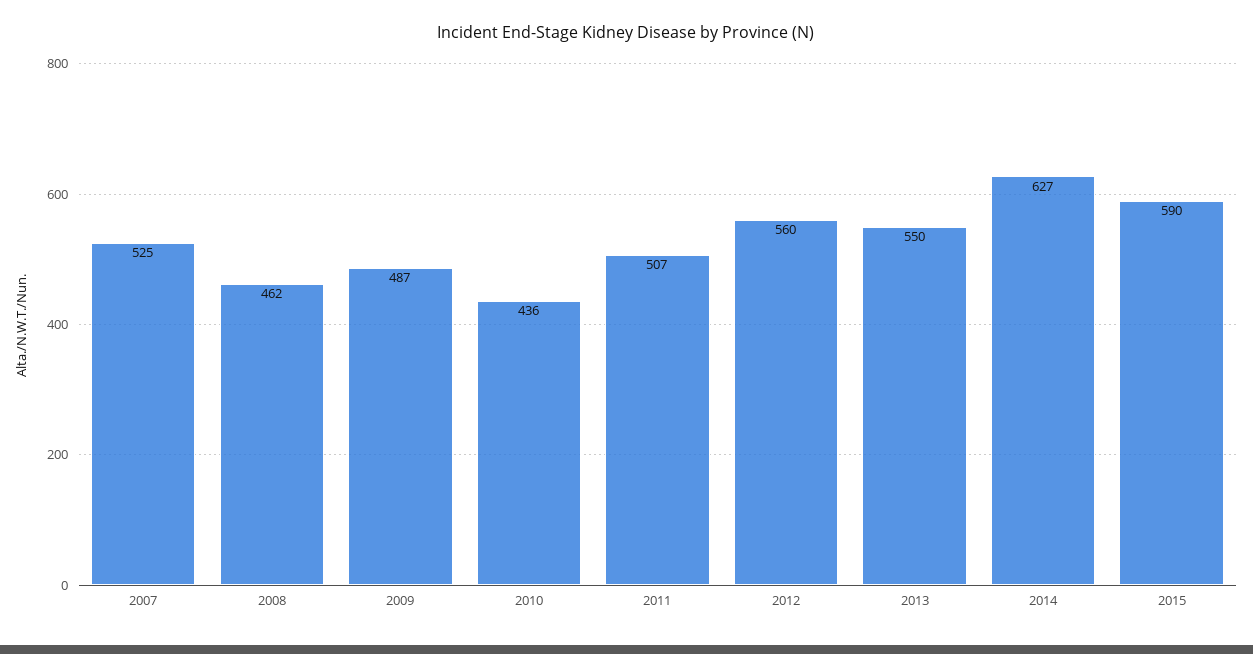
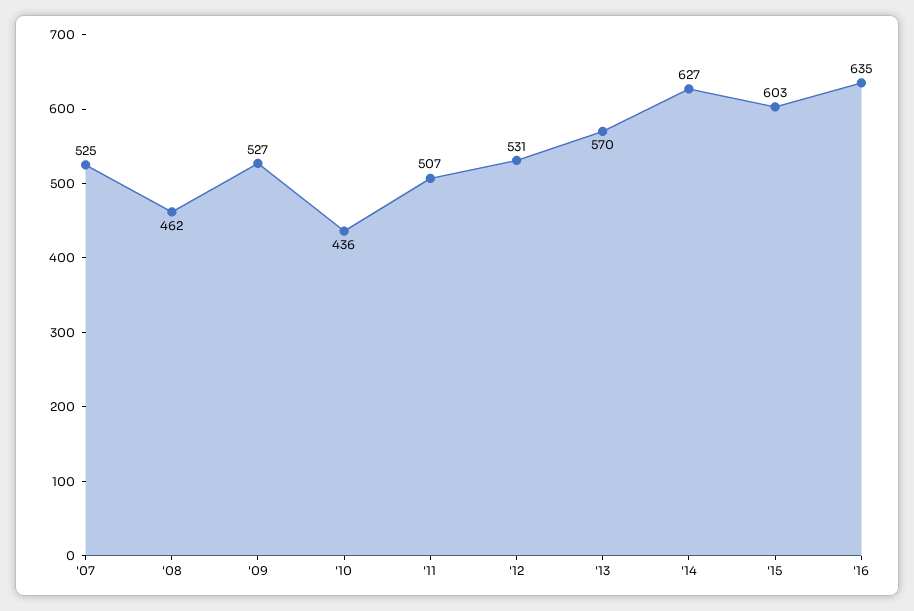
2009: 487 -> 527
2012: 560 -> 531
2013: 550 -> 570
2015: 590 -> 603
'16: none -> 635

